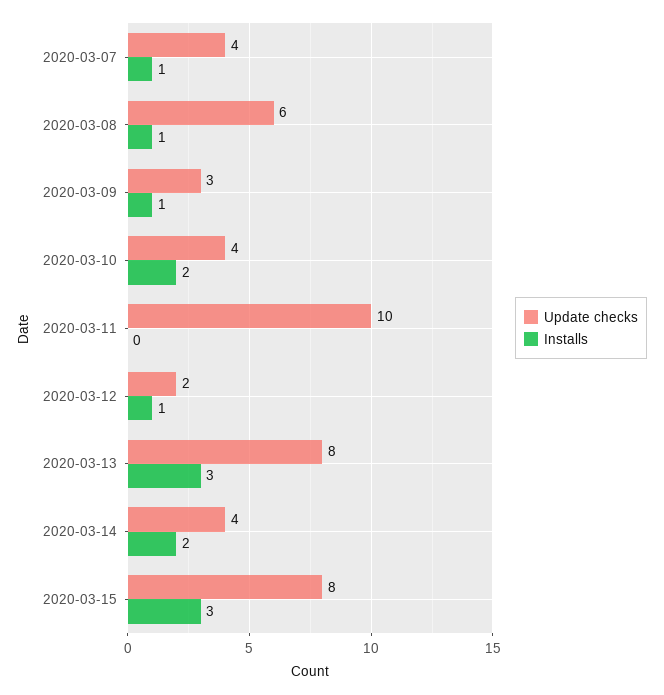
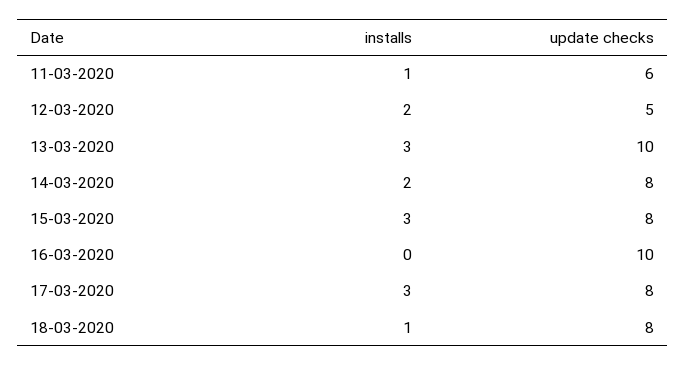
Update checks, 2020-03-07: 4 -> none
Installs, 2020-03-07: 1 -> none
Update checks, 2020-03-08: 6 -> none
Installs, 2020-03-08: 1 -> none
Update checks, 2020-03-09: 3 -> none
Installs, 2020-03-09: 1 -> none
Update checks, 2020-03-10: 4 -> none
Installs, 2020-03-10: 2 -> none
Update checks, 2020-03-11: 10 -> 6
Installs, 2020-03-11: 0 -> 1
Update checks, 2020-03-12: 2 -> 5
Installs, 2020-03-12: 1 -> 2
Update checks, 2020-03-13: 8 -> 10
Update checks, 2020-03-14: 4 -> 8
Installs, 16-03-2020: none -> 0
Update checks, 16-03-2020: none -> 10
Installs, 17-03-2020: none -> 3
Update checks, 17-03-2020: none -> 8
Installs, 18-03-2020: none -> 1
Update checks, 18-03-2020: none -> 8

